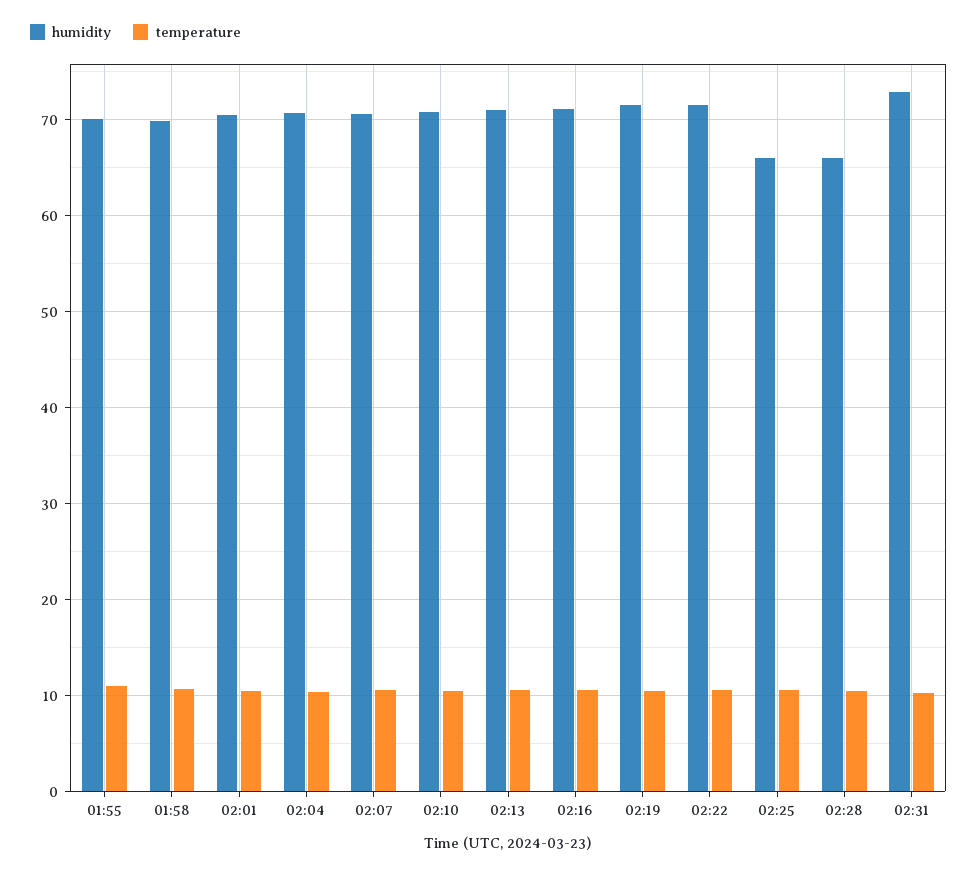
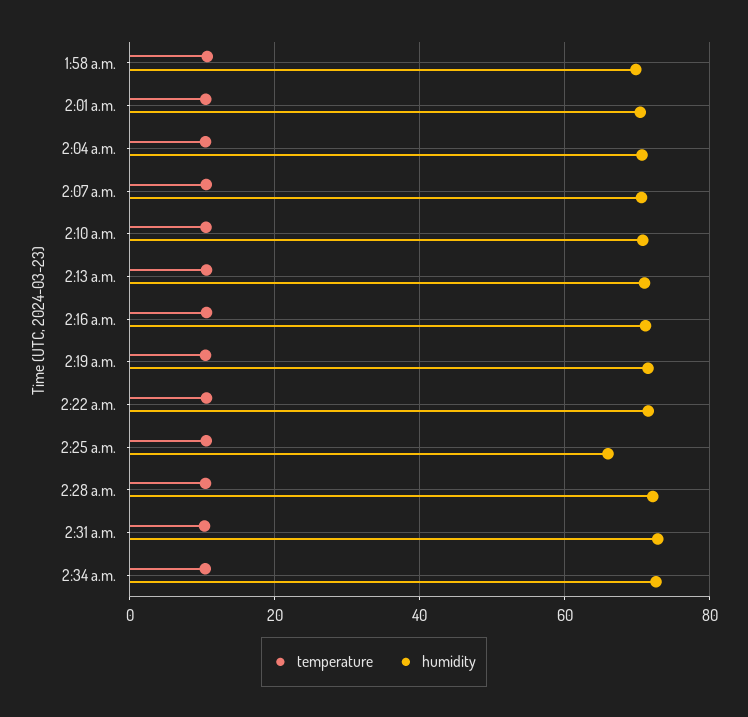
humidity, 01:55: 70 -> none
temperature, 01:55: 11 -> none
humidity, 02:28: 66 -> 72
temperature, 2:34 a.m.: none -> 10
humidity, 2:34 a.m.: none -> 72

